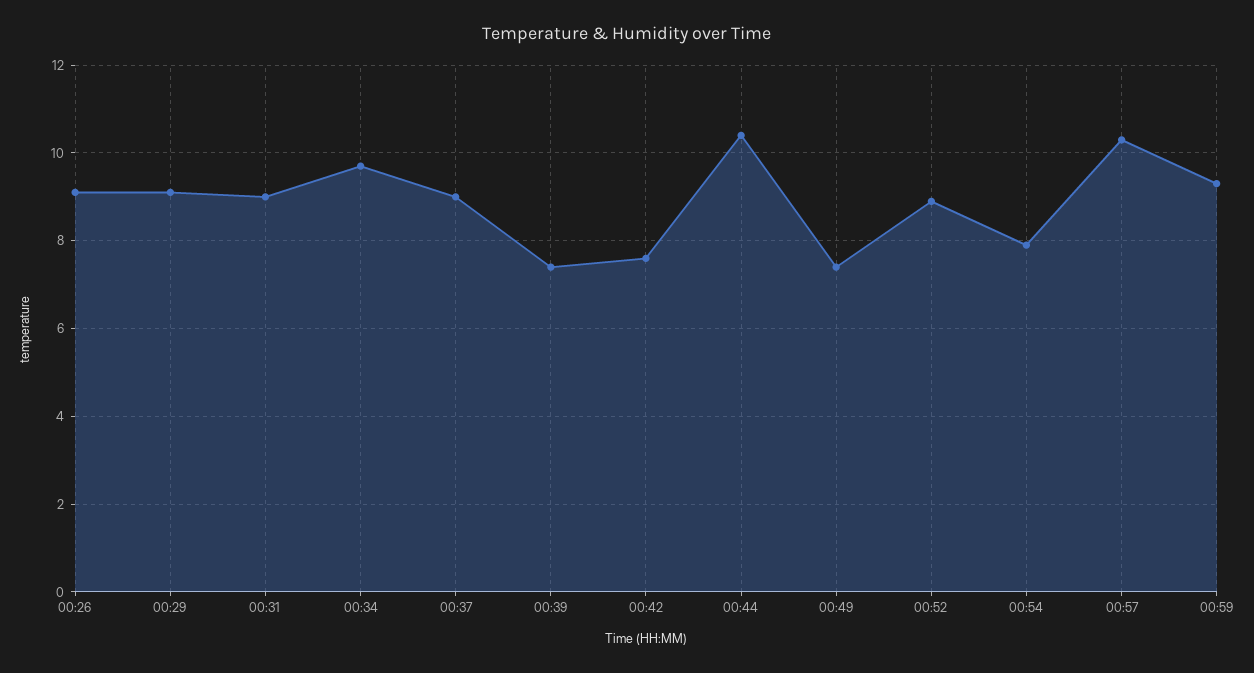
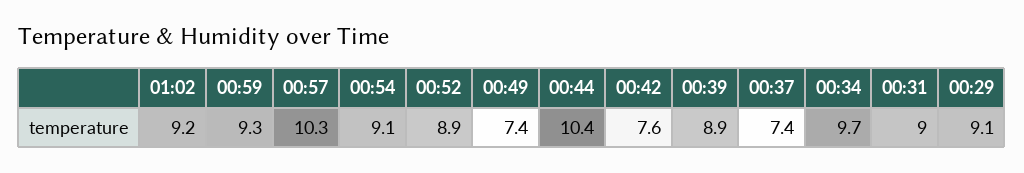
00:26: 9 -> none
00:37: 9 -> 7.4
00:39: 7.5 -> 8.9
00:54: 8 -> 9.1
01:02: none -> 9.2

